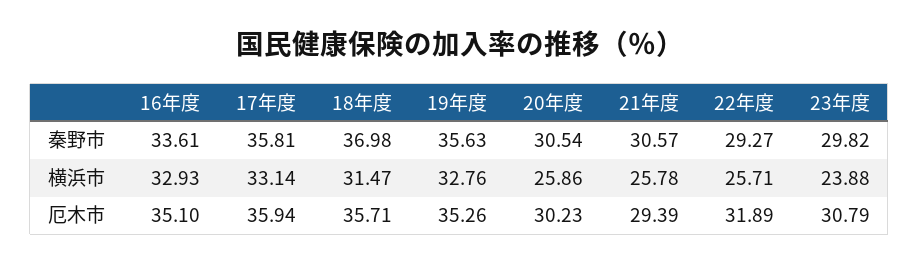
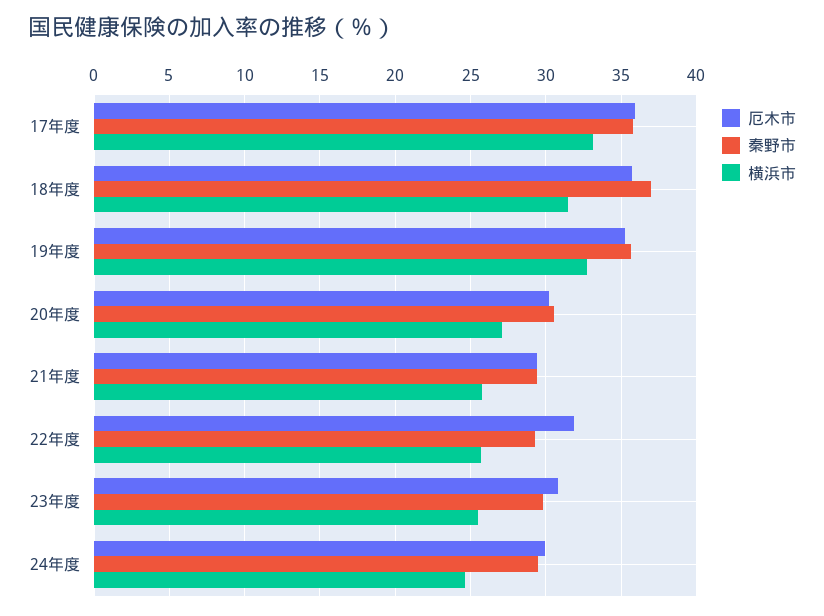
秦野市, 16年度: 33.61 -> none
秦野市, 21年度: 30.57 -> 29.5
横浜市, 16年度: 32.93 -> none
横浜市, 20年度: 25.86 -> 27
横浜市, 23年度: 23.88 -> 25.5
厄木市, 16年度: 35.1 -> none
厄木市, 24年度: none -> 30
秦野市, 24年度: none -> 29.5
横浜市, 24年度: none -> 24.5

